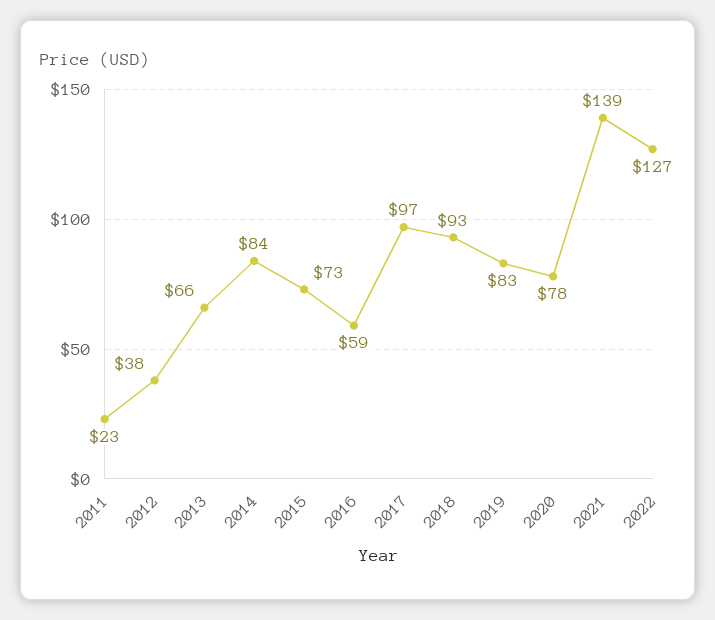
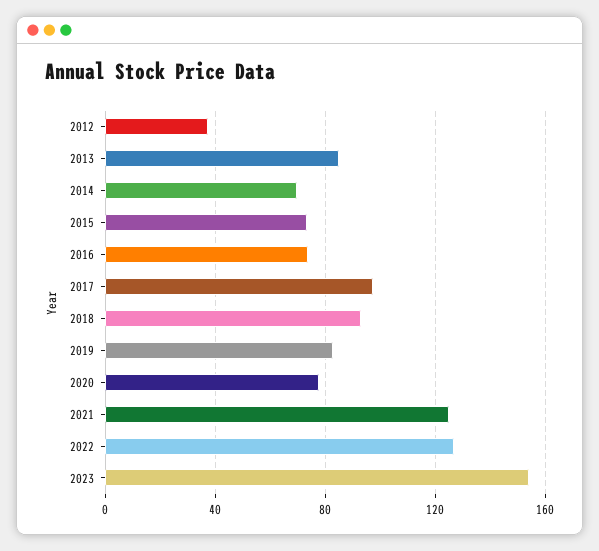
2011: 23 -> none
2013: 66 -> 85
2014: 84 -> 70
2016: 59 -> 75
2021: 139 -> 125
2023: none -> 155

